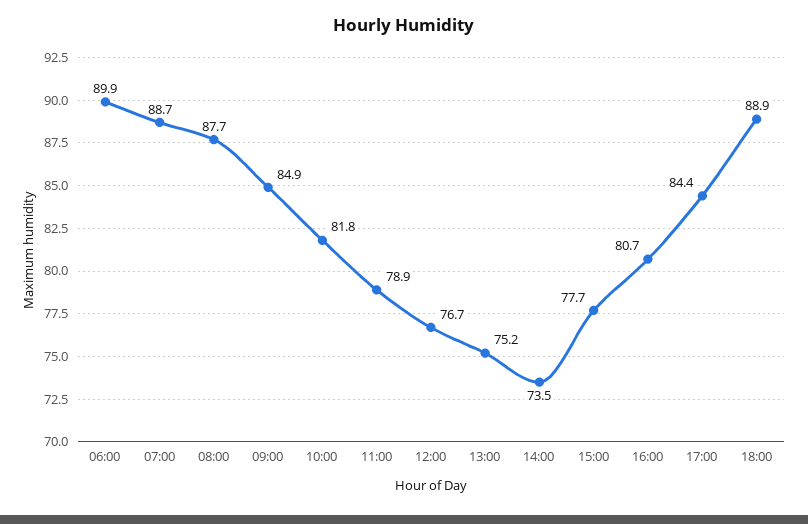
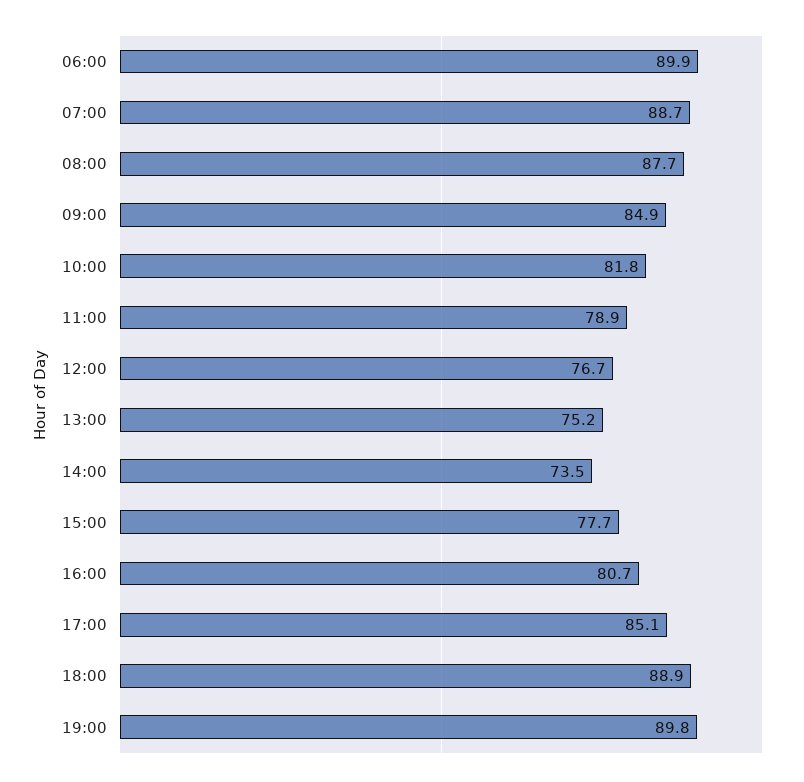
17:00: 84.4 -> 85.1
19:00: none -> 89.8

